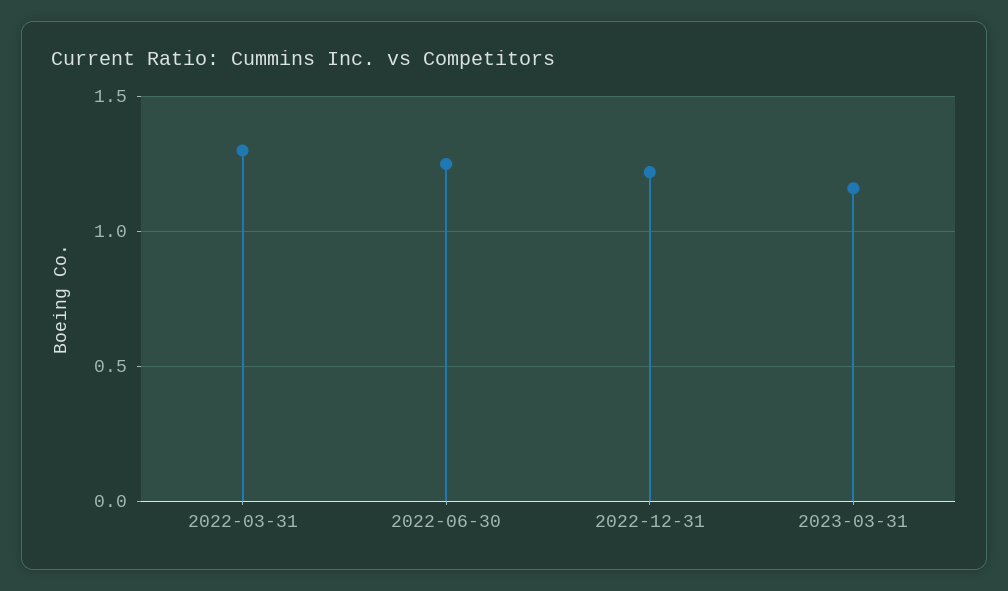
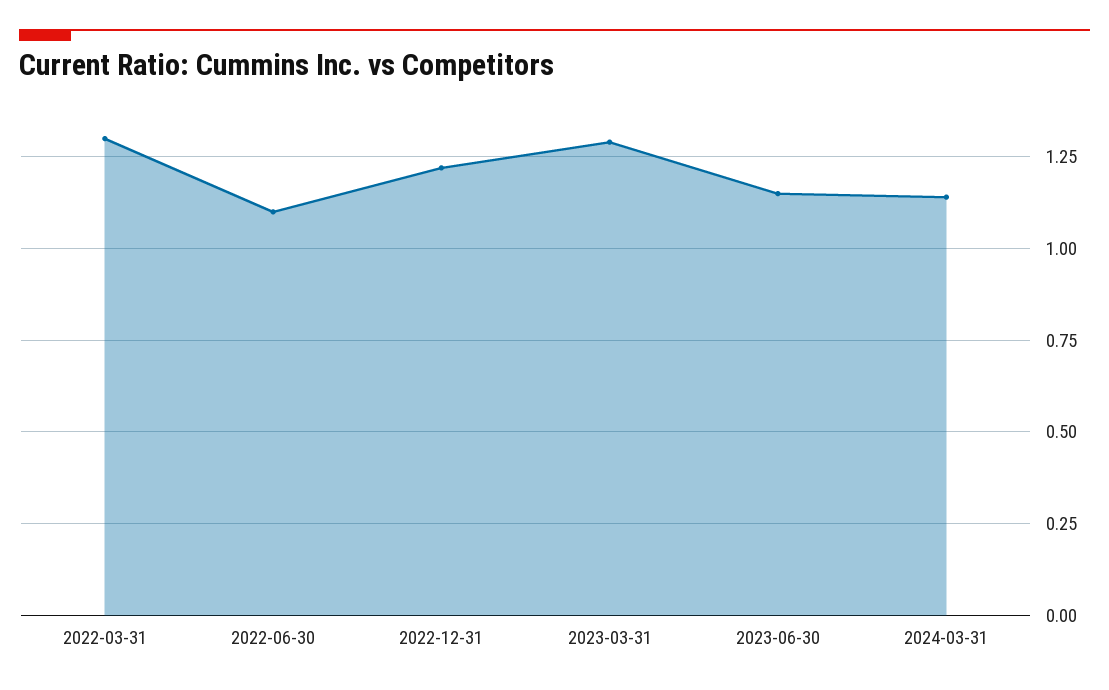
2022-06-30: 1.25 -> 1.1
2023-03-31: 1.15 -> 1.3
2023-06-30: none -> 1.15
2024-03-31: none -> 1.15

